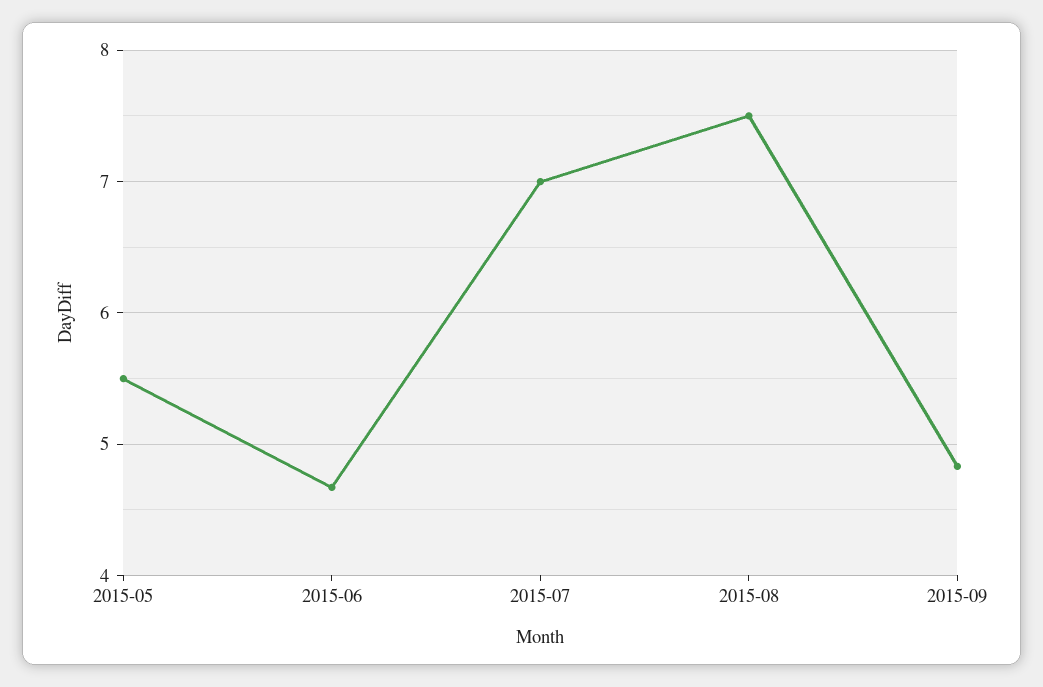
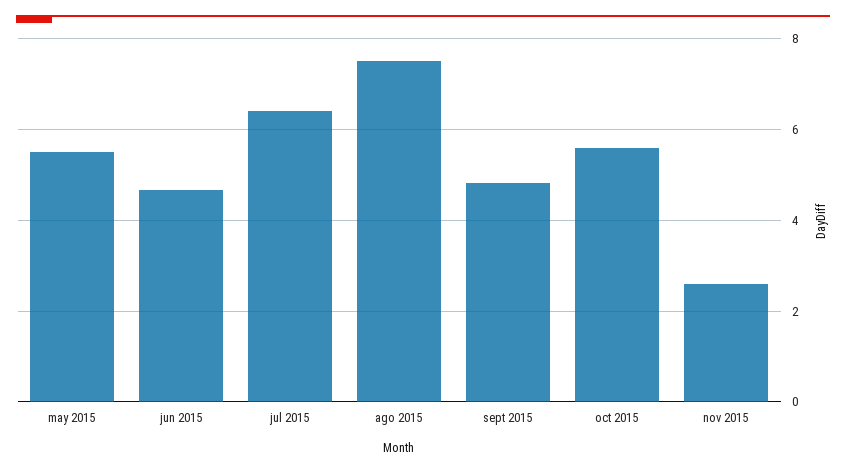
2015-07: 7 -> 6.4
oct 2015: none -> 5.6
nov 2015: none -> 2.6

